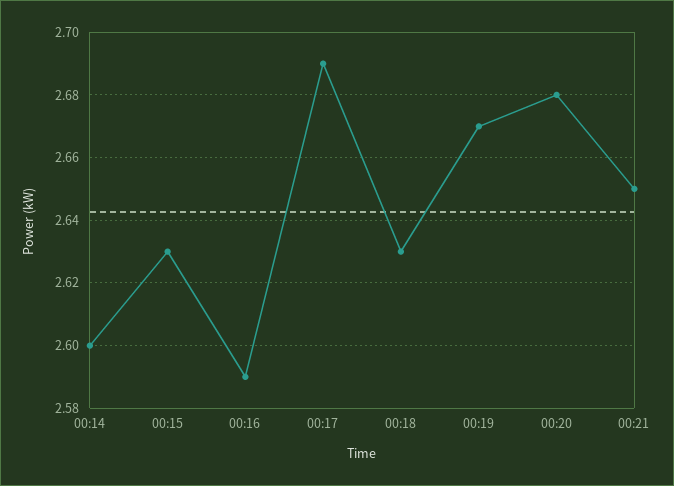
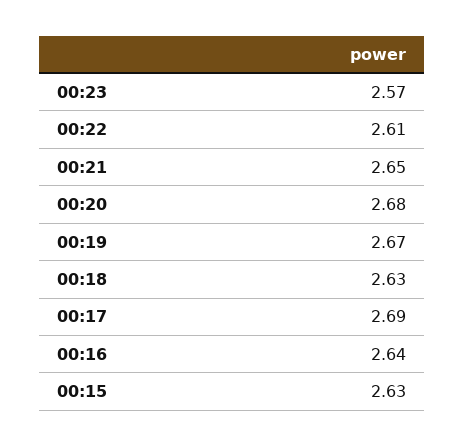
00:14: 2.6 -> none
00:16: 2.59 -> 2.64
00:23: none -> 2.57
00:22: none -> 2.61

